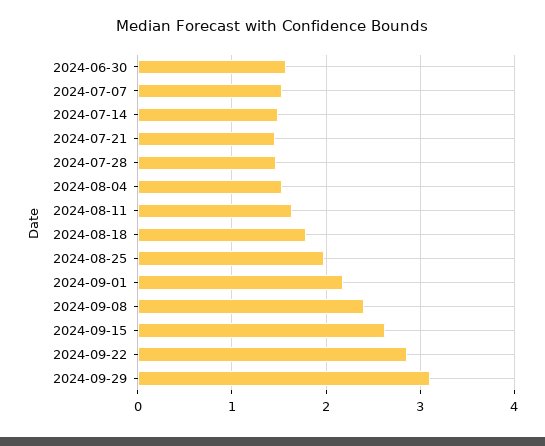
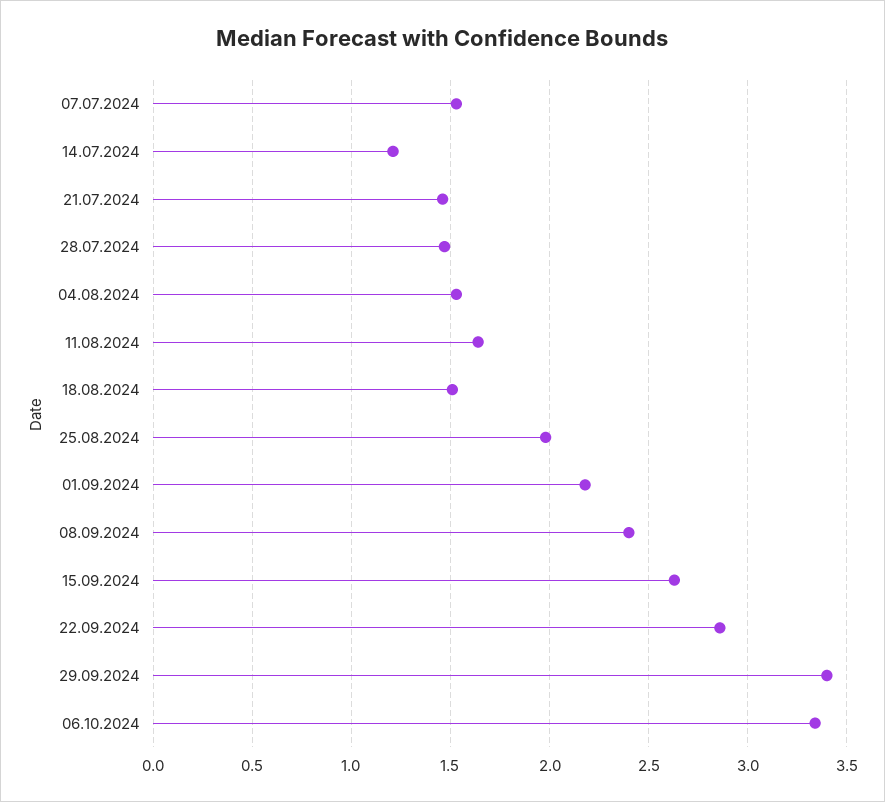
2024-06-30: 1.6 -> none
2024-07-14: 1.5 -> 1.2
2024-08-18: 1.8 -> 1.5
2024-09-29: 3.1 -> 3.4
06.10.2024: none -> 3.35

